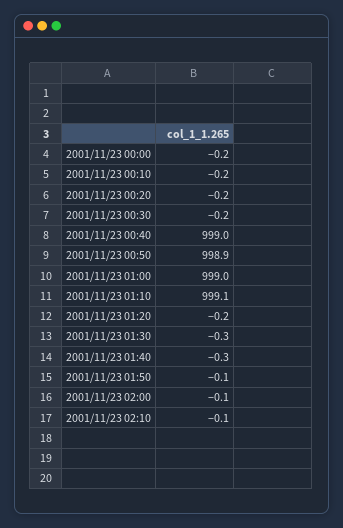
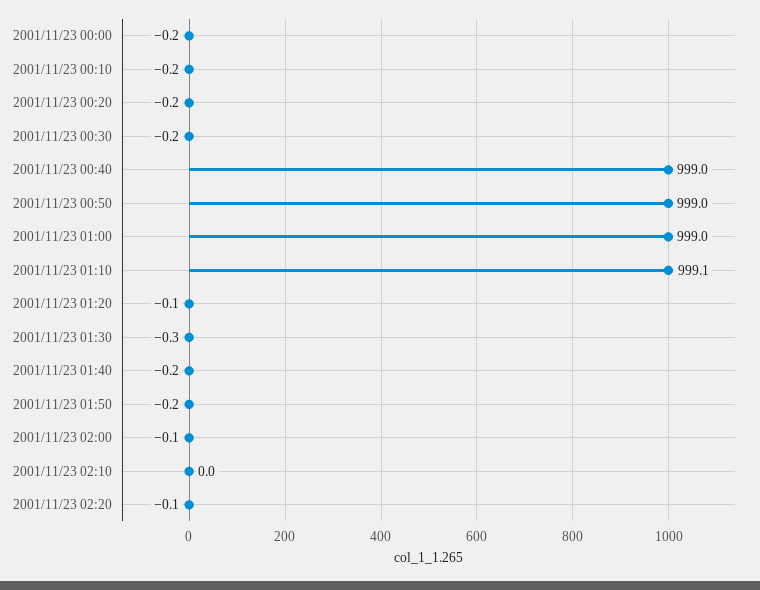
2001/11/23 00:50: 998.9 -> 999
2001/11/23 01:20: -0.2 -> -0.1
2001/11/23 01:40: -0.3 -> -0.2
2001/11/23 01:50: -0.1 -> -0.2
2001/11/23 02:10: -0.1 -> 0
2001/11/23 02:20: none -> -0.1

